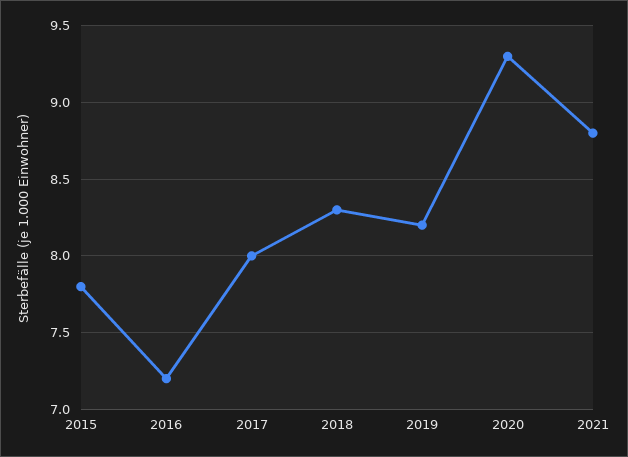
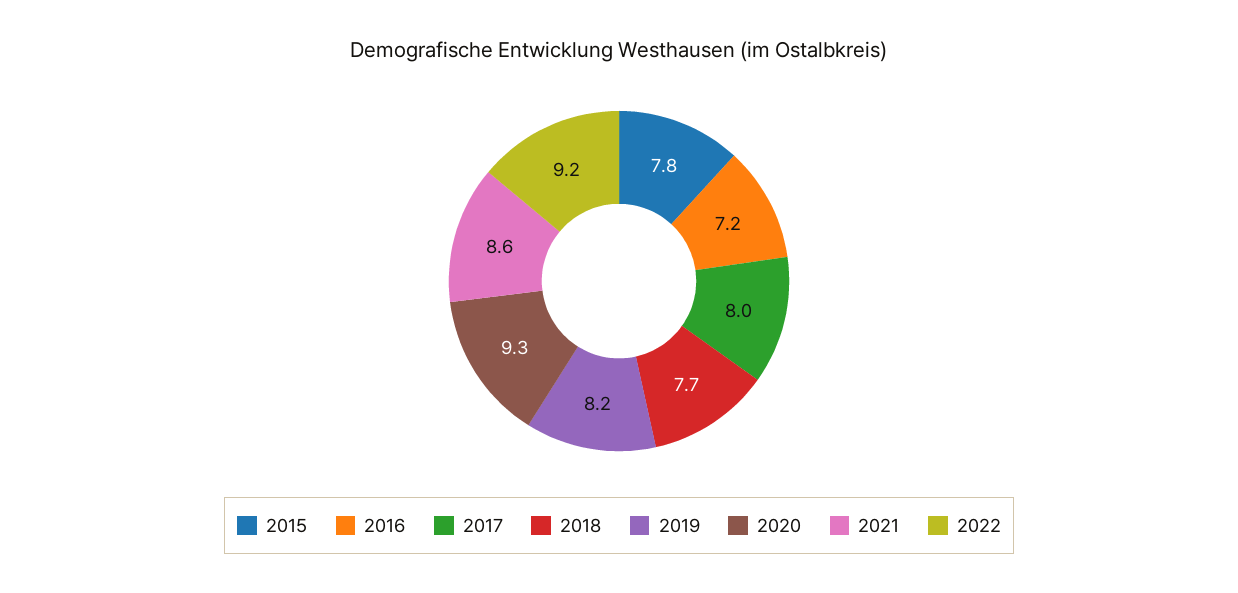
2018: 8.3 -> 7.7
2021: 8.8 -> 8.6
2022: none -> 9.2

